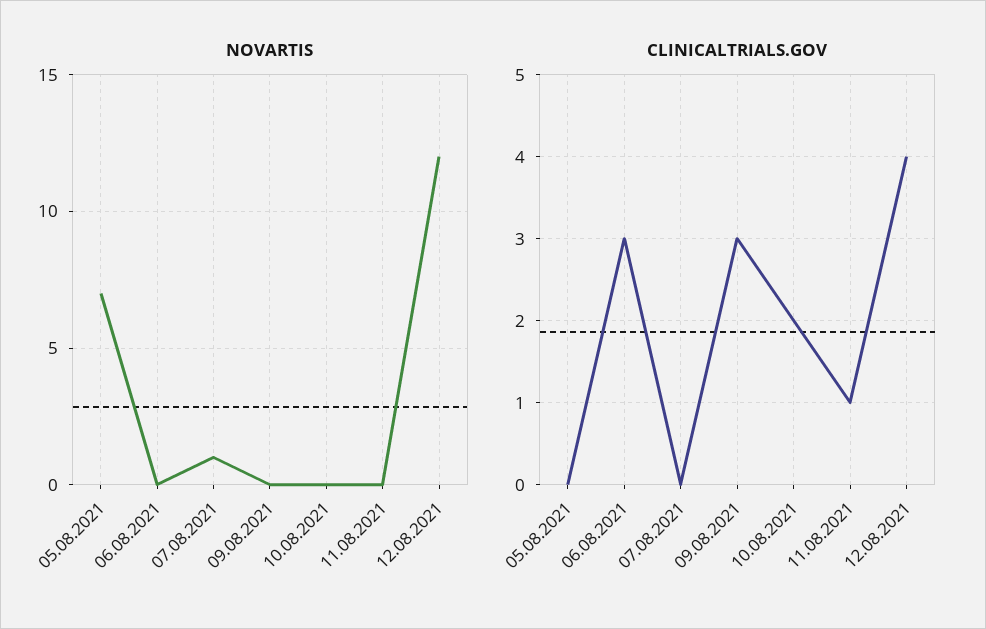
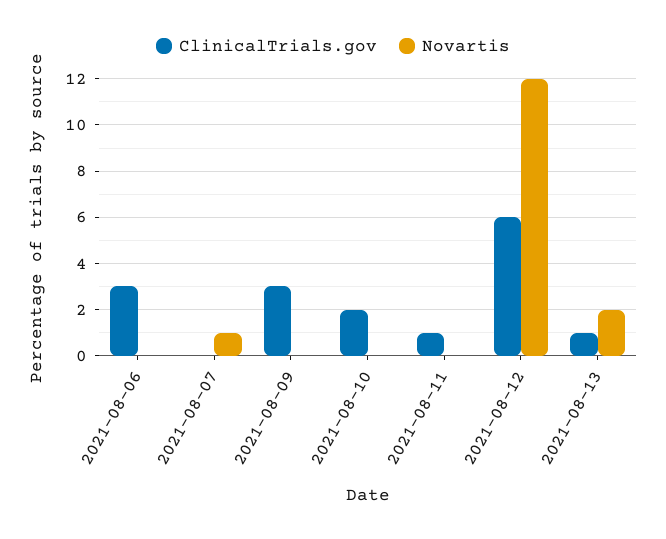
NOVARTIS, 05.08.2021: 7 -> none
CLINICALTRIALS.GOV, 05.08.2021: 0 -> none
CLINICALTRIALS.GOV, 12.08.2021: 4 -> 6
CLINICALTRIALS.GOV, 2021-08-13: none -> 1
NOVARTIS, 2021-08-13: none -> 2

